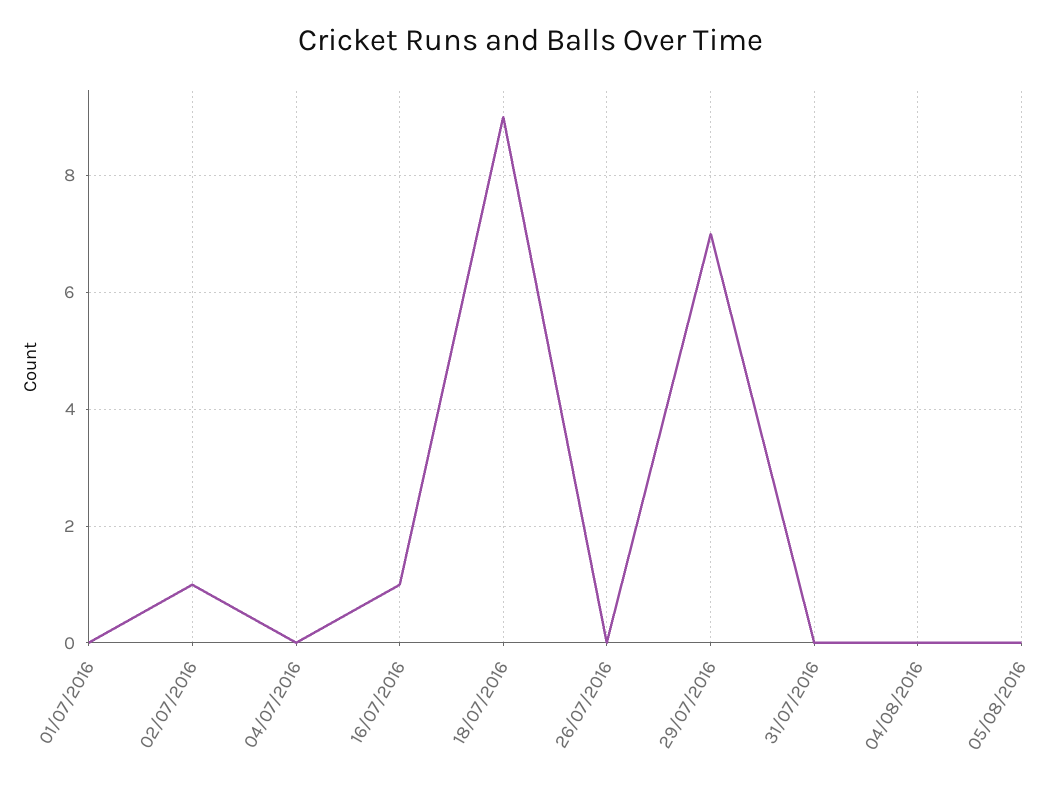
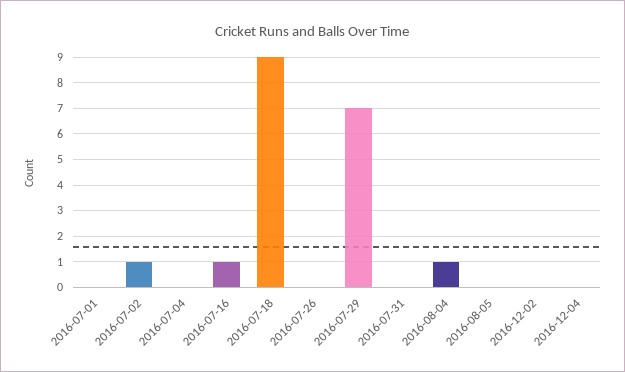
04/08/2016: 0 -> 1
2016-12-02: none -> 0
2016-12-04: none -> 0

